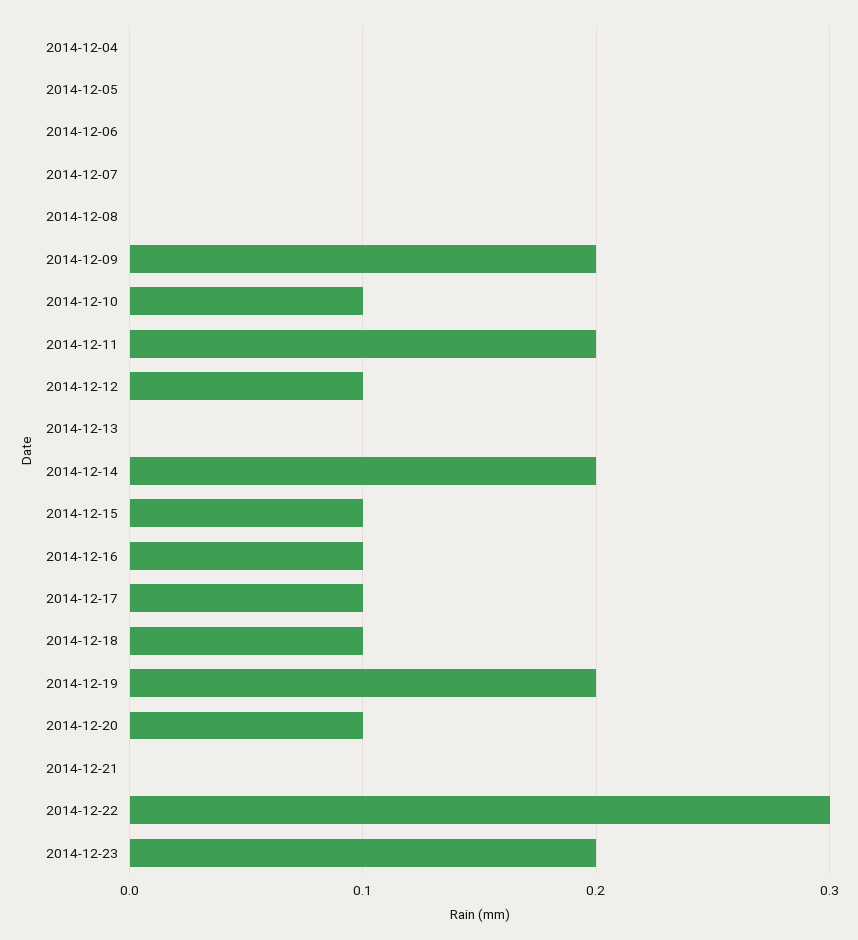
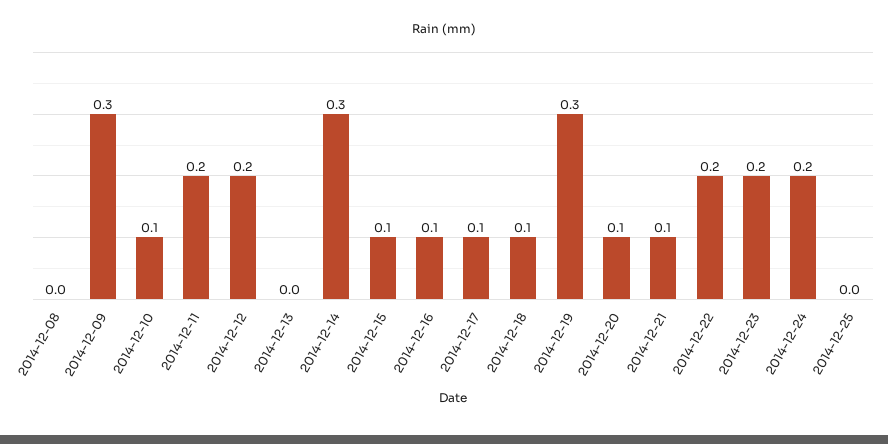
2014-12-04: 0 -> none
2014-12-05: 0 -> none
2014-12-06: 0 -> none
2014-12-07: 0 -> none
2014-12-09: 0.2 -> 0.3
2014-12-12: 0.1 -> 0.2
2014-12-14: 0.2 -> 0.3
2014-12-19: 0.2 -> 0.3
2014-12-21: 0 -> 0.1
2014-12-22: 0.3 -> 0.2
2014-12-24: none -> 0.2
2014-12-25: none -> 0

